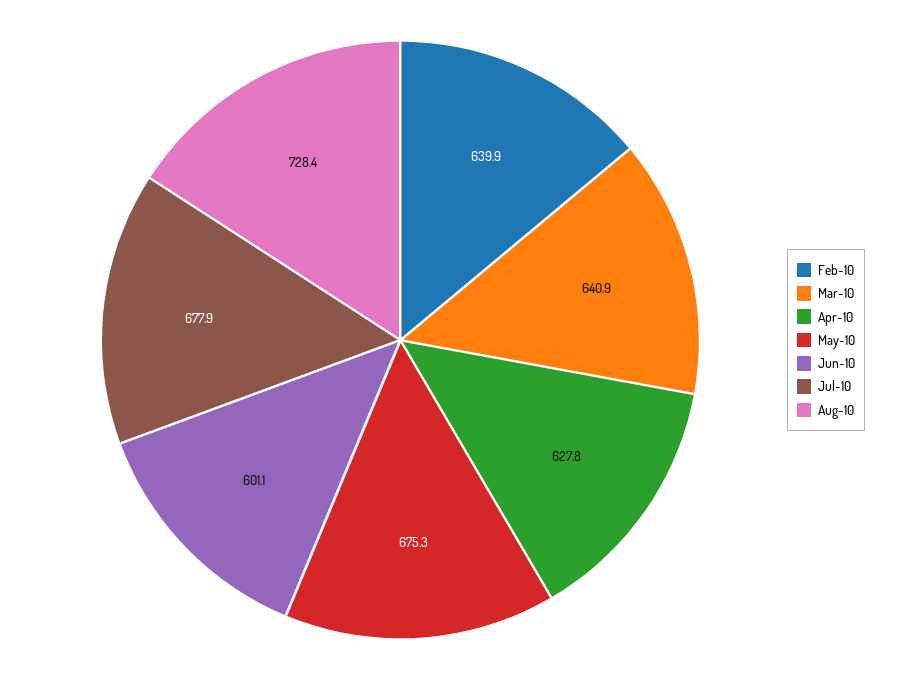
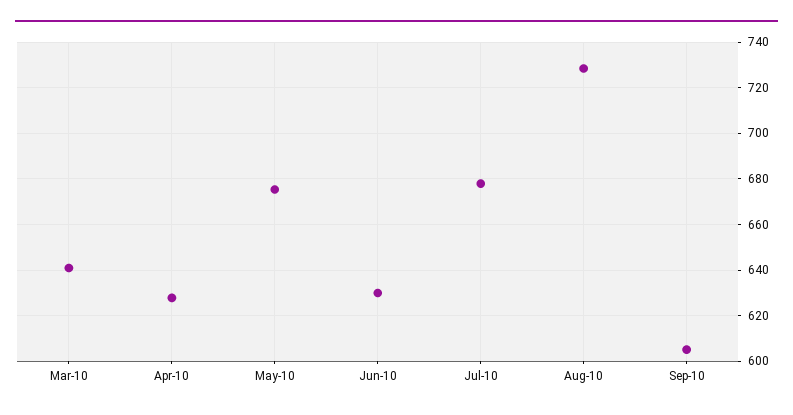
Feb-10: 639.9 -> none
Jun-10: 601.1 -> 630
Sep-10: none -> 605

